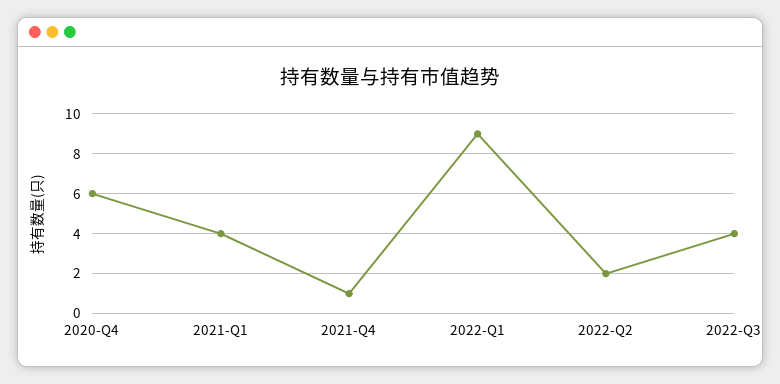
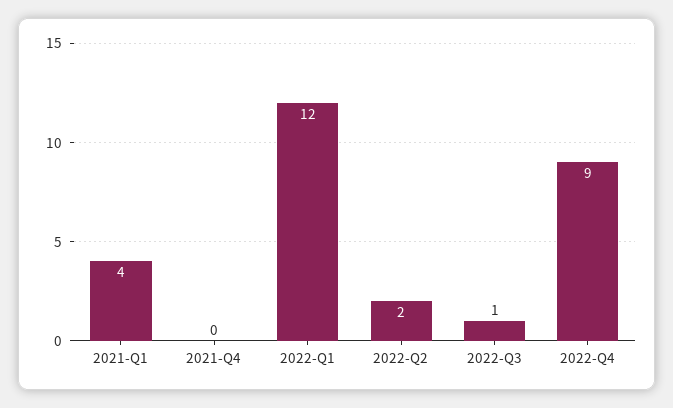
2020-Q4: 6 -> none
2021-Q4: 1 -> 0
2022-Q1: 9 -> 12
2022-Q3: 4 -> 1
2022-Q4: none -> 9

